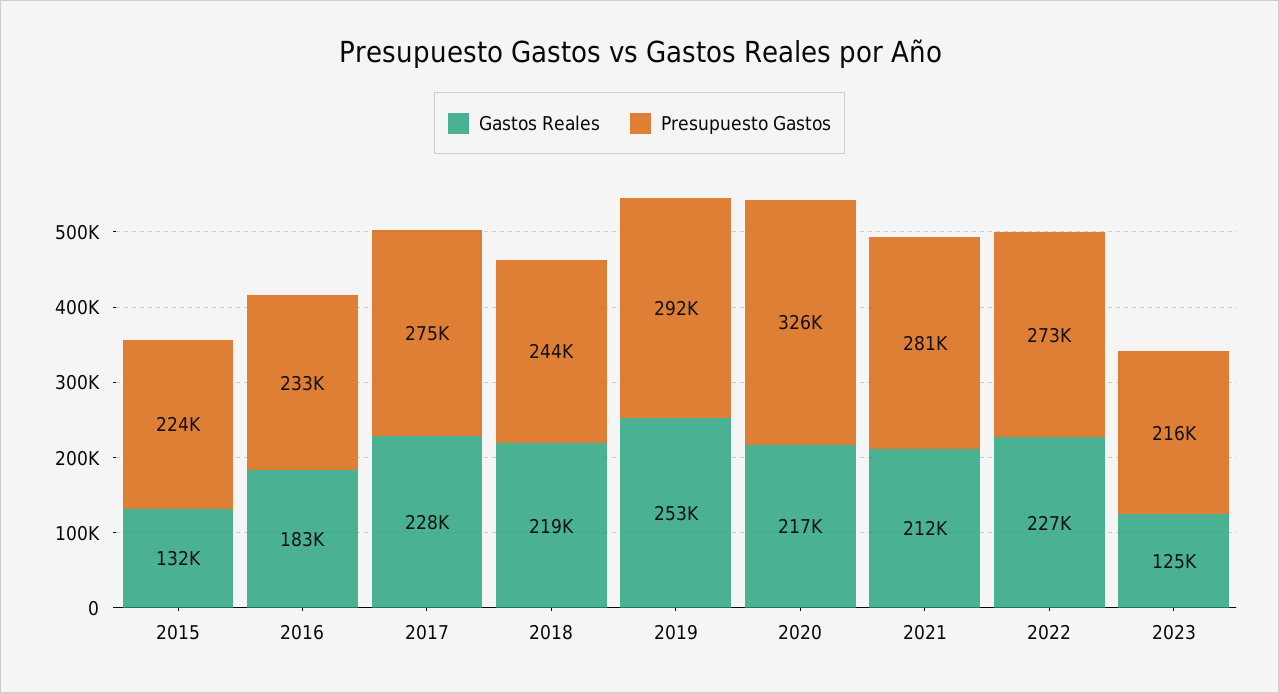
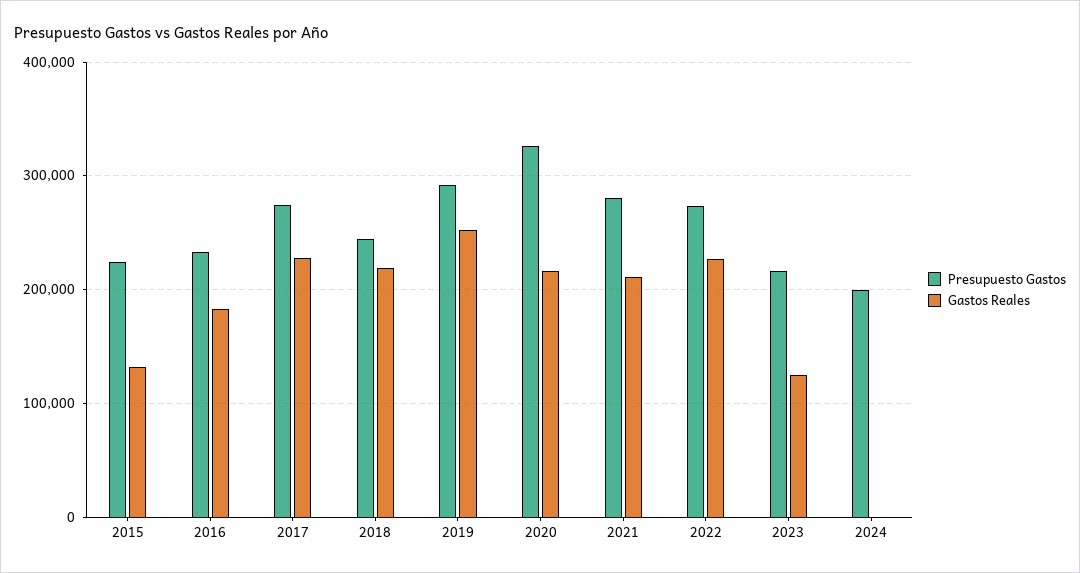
Presupuesto Gastos, 2024: none -> 200000
Gastos Reales, 2024: none -> 0

